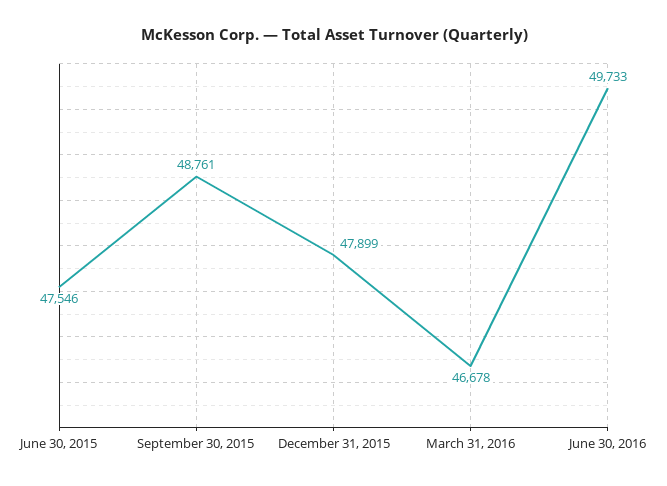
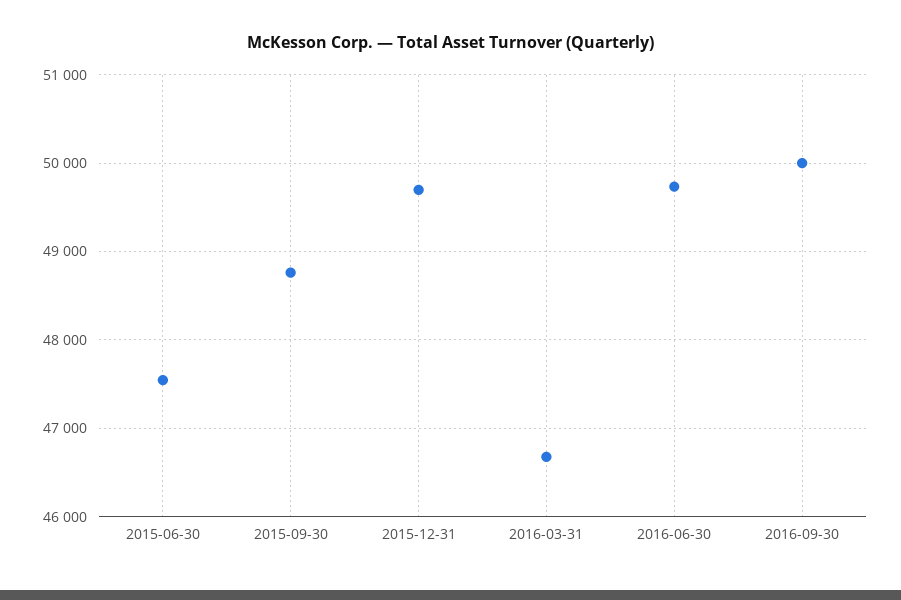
December 31, 2015: 47899 -> 49700
2016-09-30: none -> 50000

